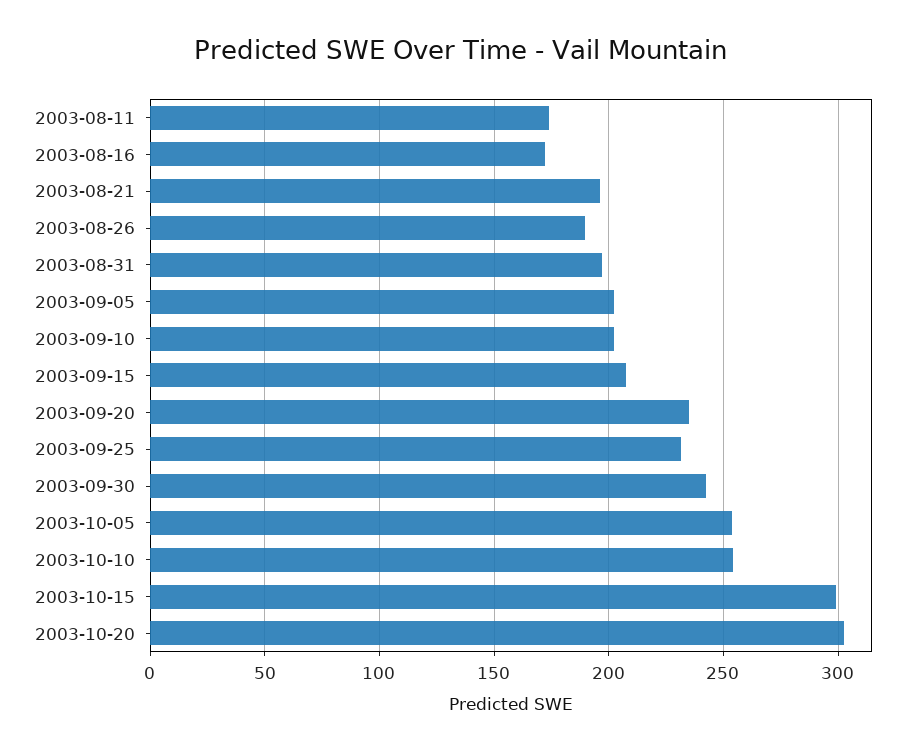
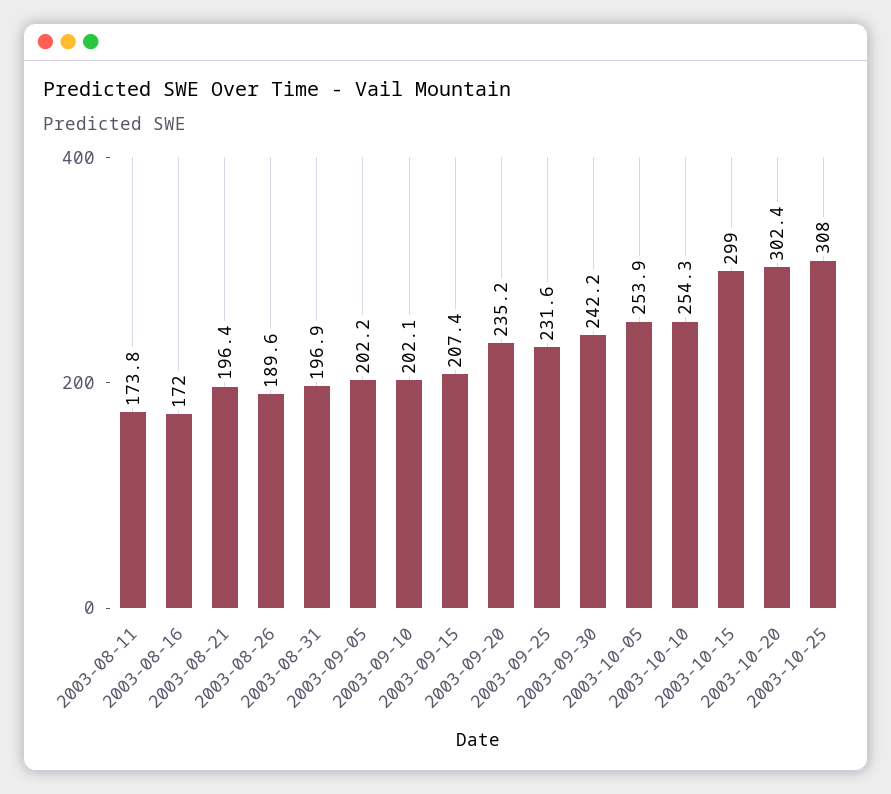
2003-10-25: none -> 308

